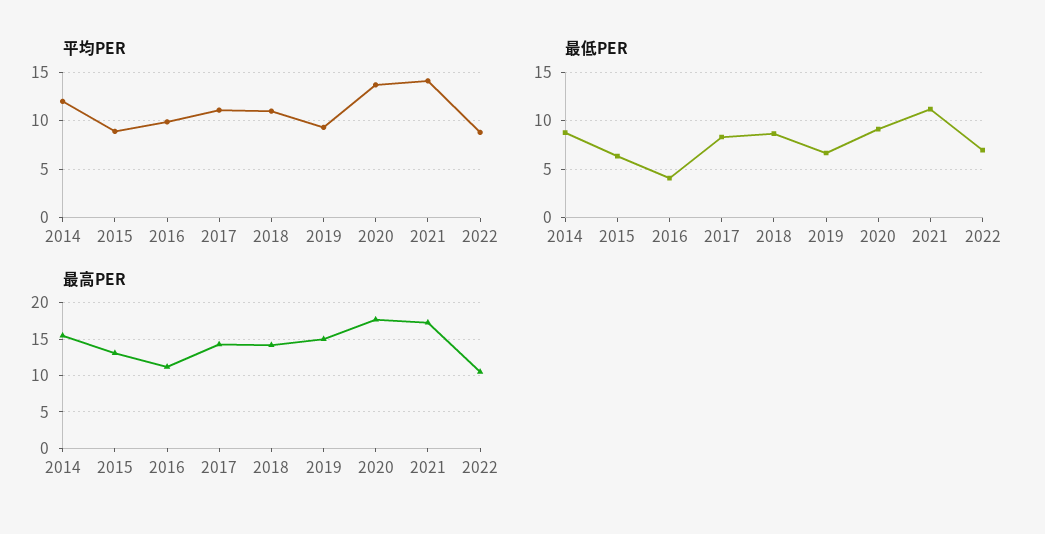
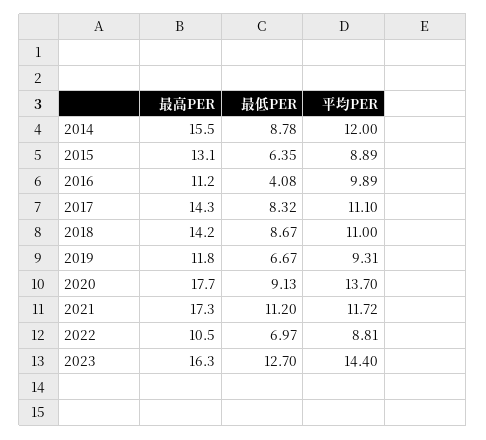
平均PER, 2021: 14 -> 11.72
最高PER, 2019: 15 -> 11.8
最高PER, 2023: none -> 16.3
最低PER, 2023: none -> 12.7
平均PER, 2023: none -> 14.4

